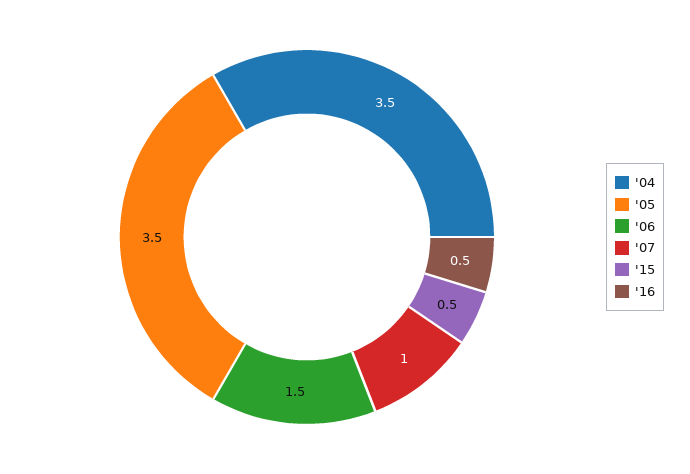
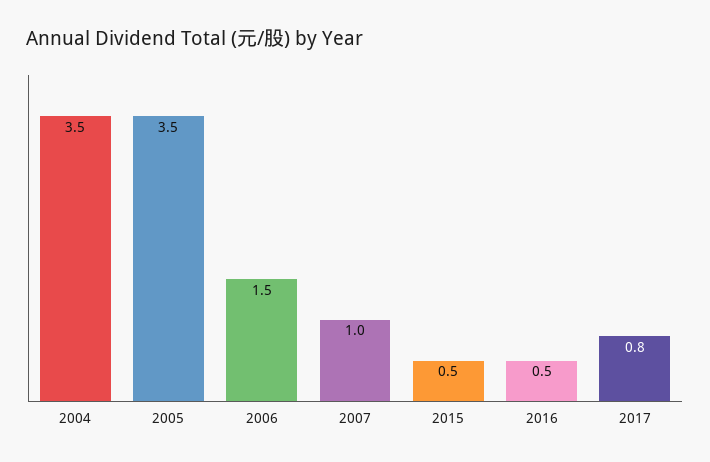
2017: none -> 0.8

